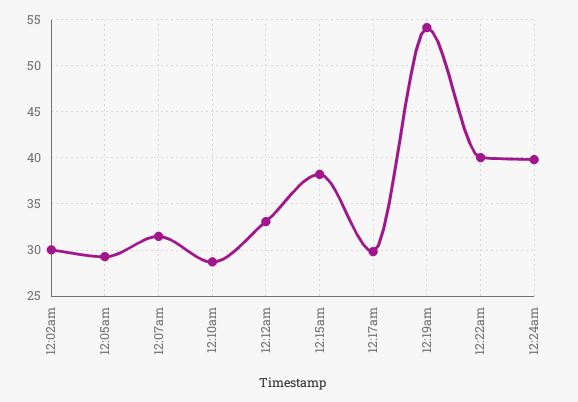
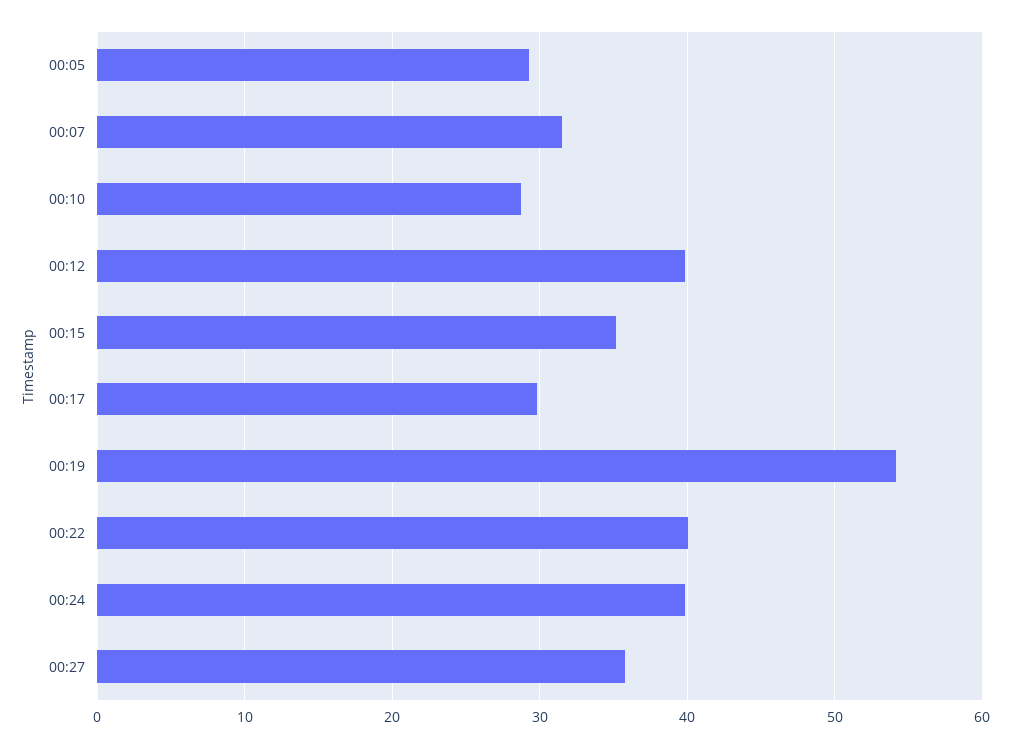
12:02am: 30 -> none
12:12am: 33 -> 40
12:15am: 38 -> 35
00:27: none -> 36

